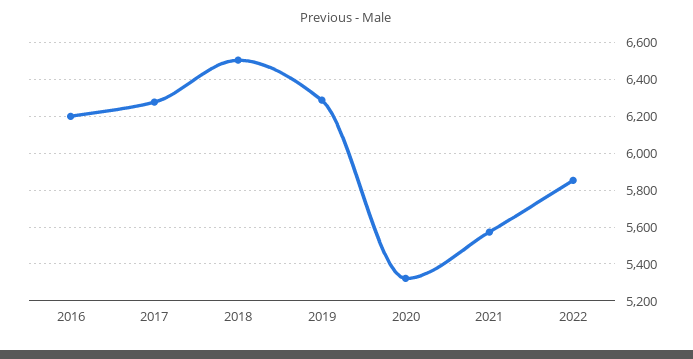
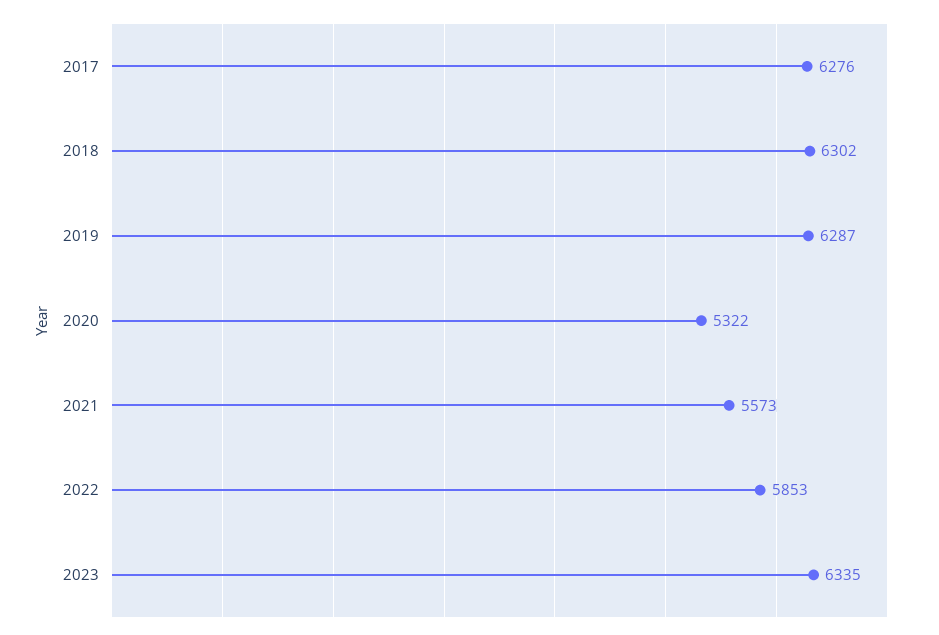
2016: 6200 -> none
2018: 6500 -> 6302
2023: none -> 6335

